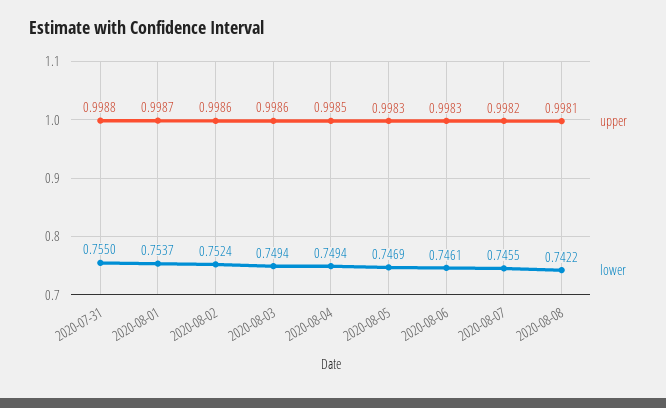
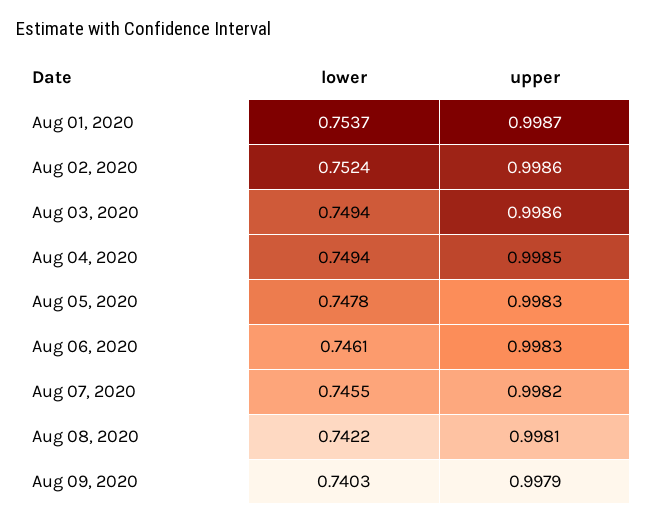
upper, 2020-07-31: 0.9988 -> none
lower, 2020-07-31: 0.755 -> none
lower, 2020-08-05: 0.7469 -> 0.7478
lower, Aug 09, 2020: none -> 0.7403
upper, Aug 09, 2020: none -> 0.9979

